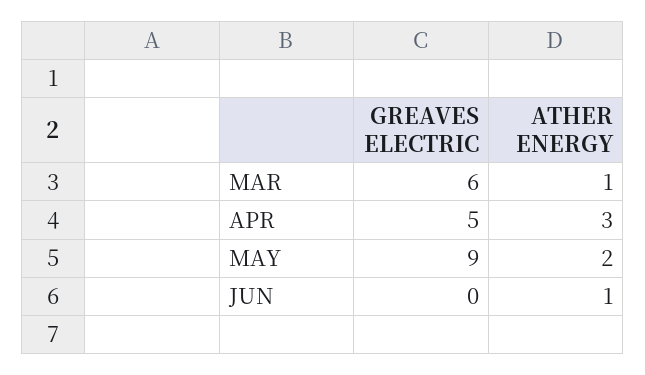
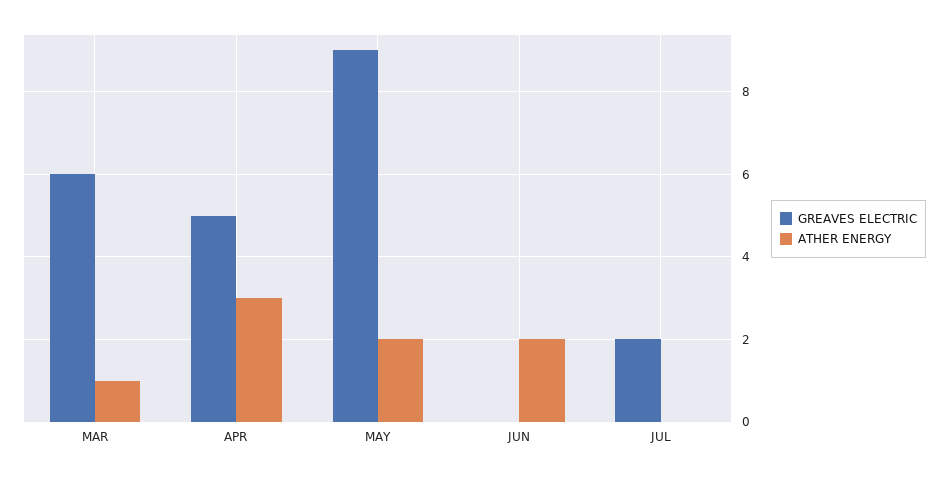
ATHER ENERGY, JUN: 1 -> 2
GREAVES ELECTRIC, JUL: none -> 2
ATHER ENERGY, JUL: none -> 0

